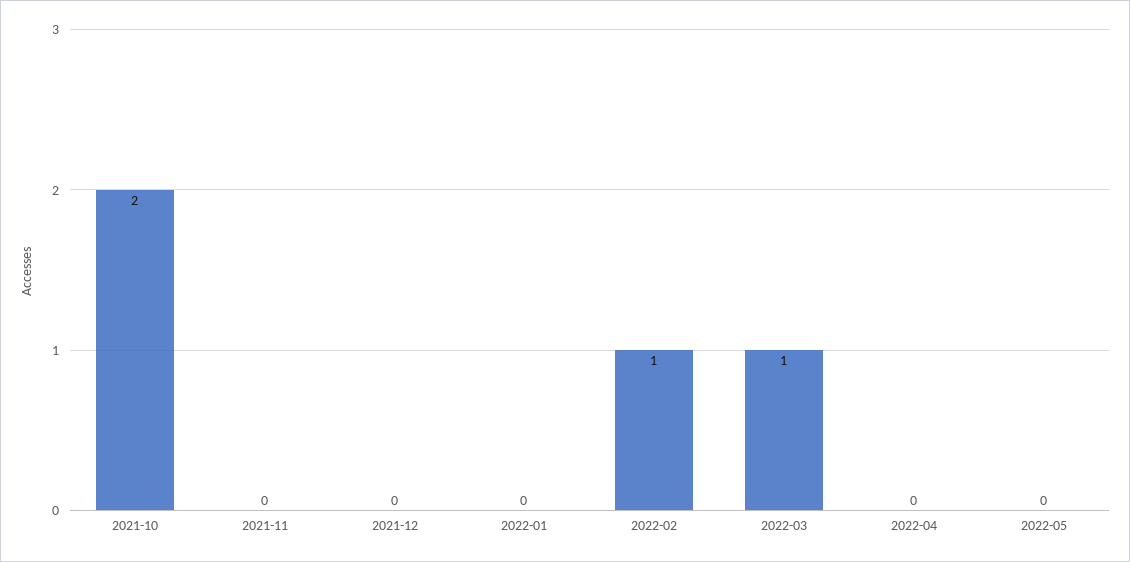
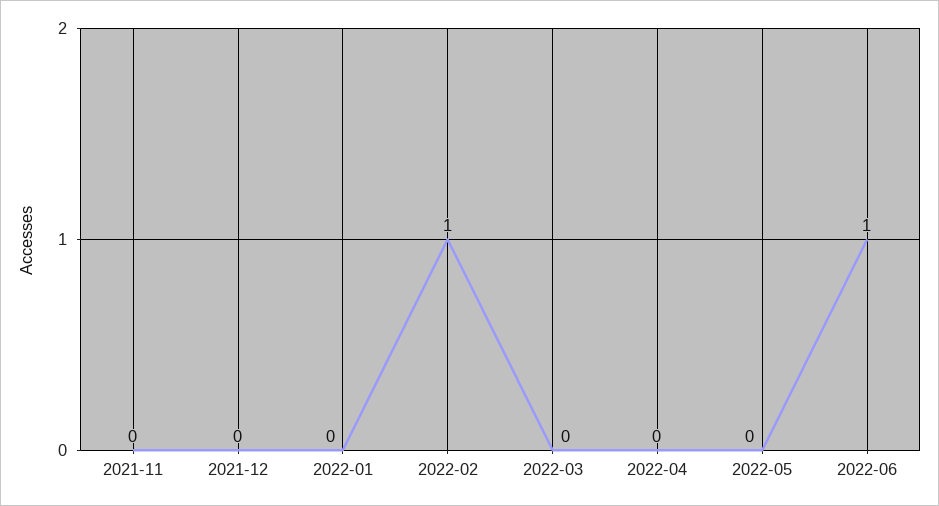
2021-10: 2 -> none
2022-03: 1 -> 0
2022-06: none -> 1

